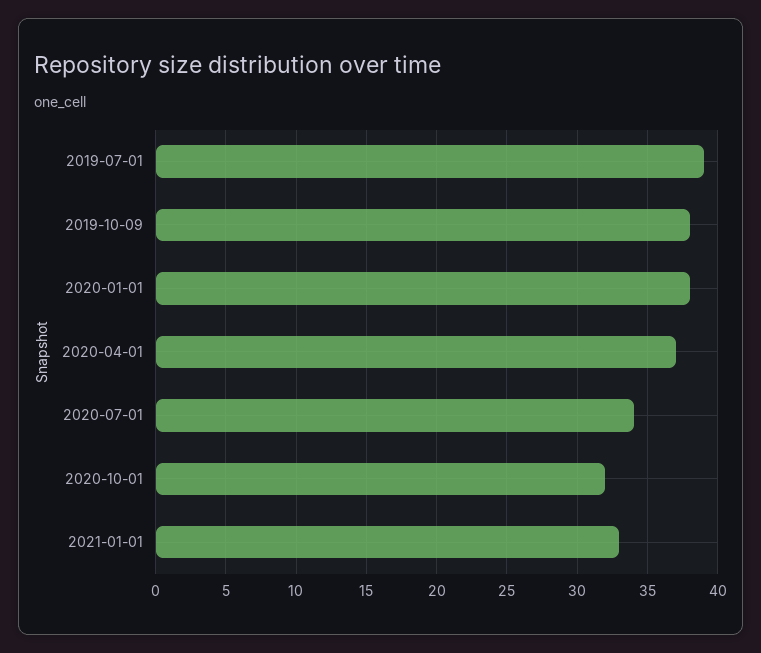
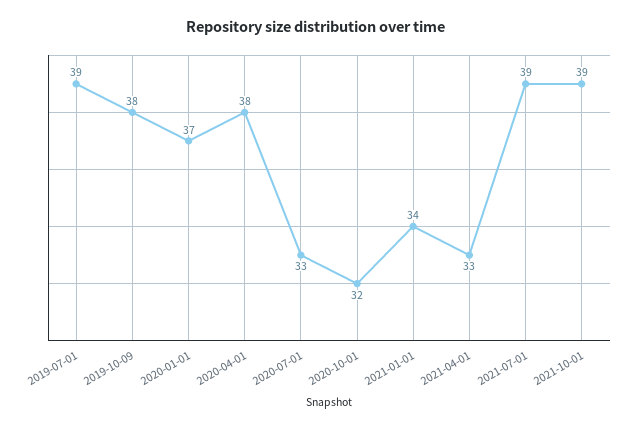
2020-01-01: 38 -> 37
2020-04-01: 37 -> 38
2020-07-01: 34 -> 33
2021-01-01: 33 -> 34
2021-04-01: none -> 33
2021-07-01: none -> 39
2021-10-01: none -> 39

